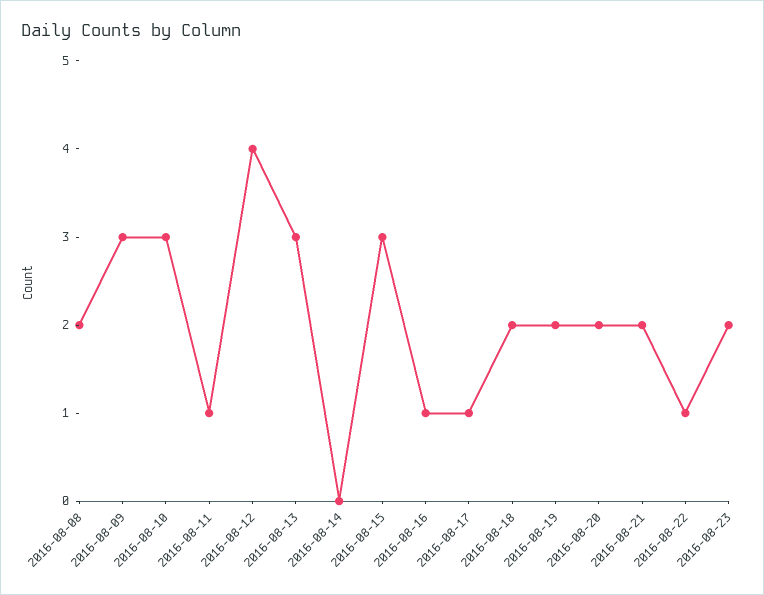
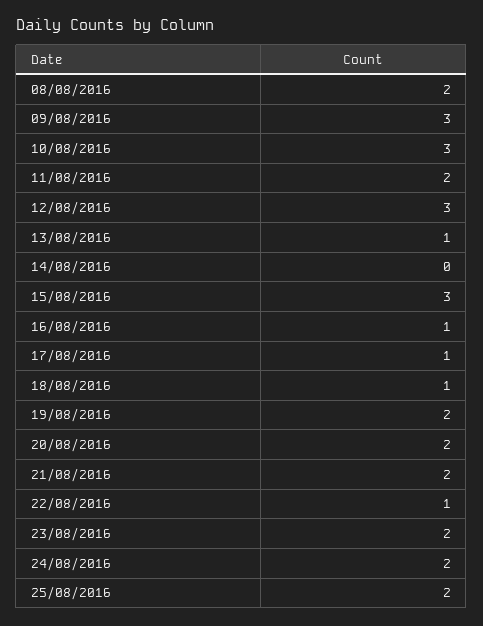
2016-08-11: 1 -> 2
2016-08-12: 4 -> 3
2016-08-13: 3 -> 1
2016-08-18: 2 -> 1
24/08/2016: none -> 2
25/08/2016: none -> 2

